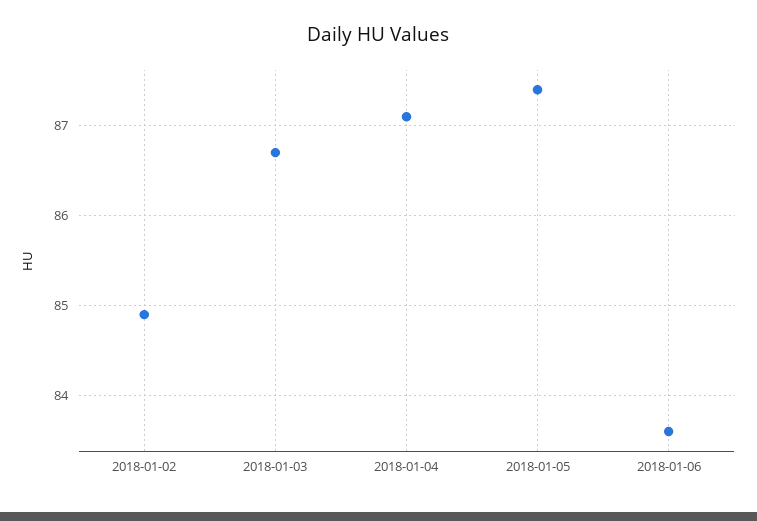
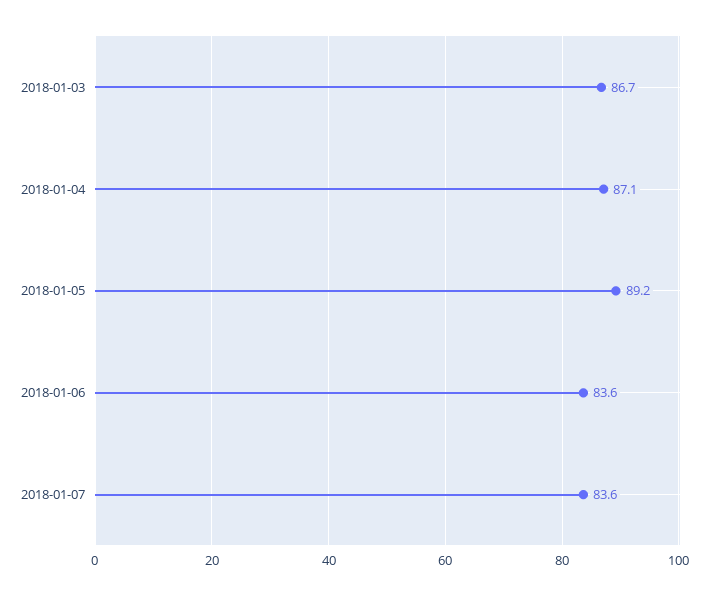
2018-01-02: 84.9 -> none
2018-01-05: 87.4 -> 89.2
2018-01-07: none -> 83.6

